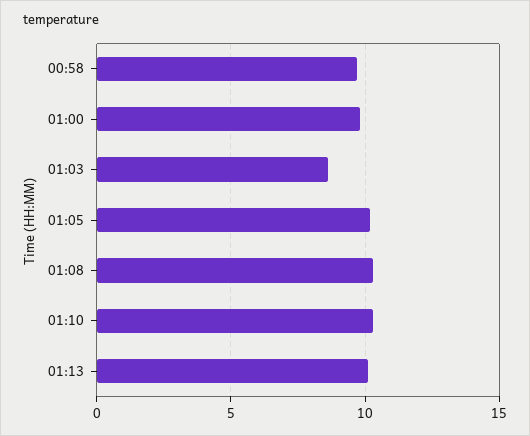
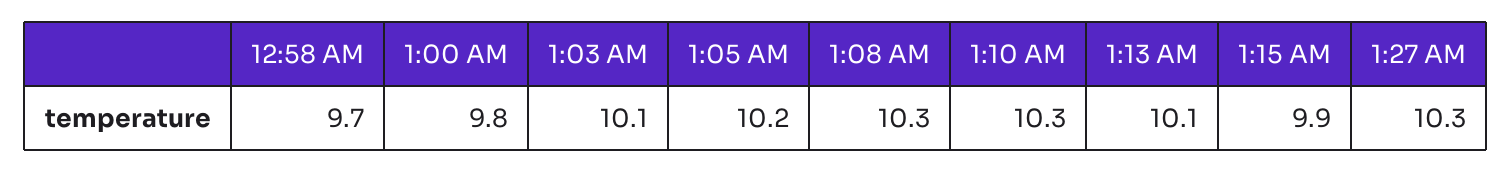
01:03: 8.5 -> 10.1
1:15 AM: none -> 9.9
1:27 AM: none -> 10.3

